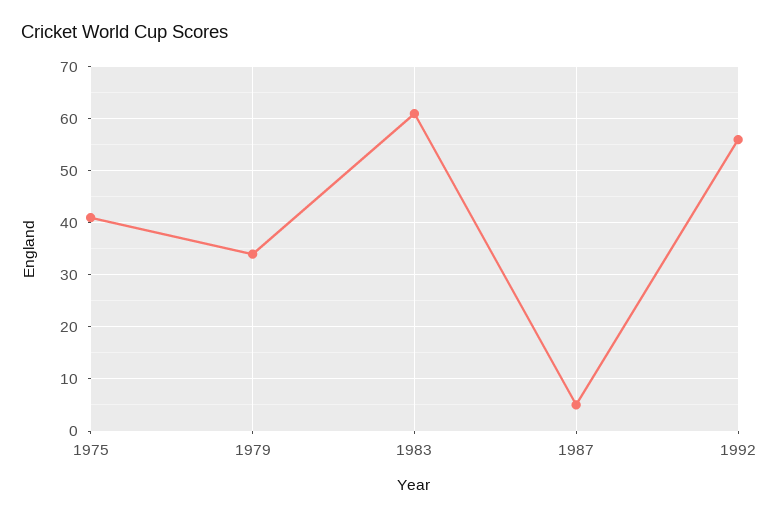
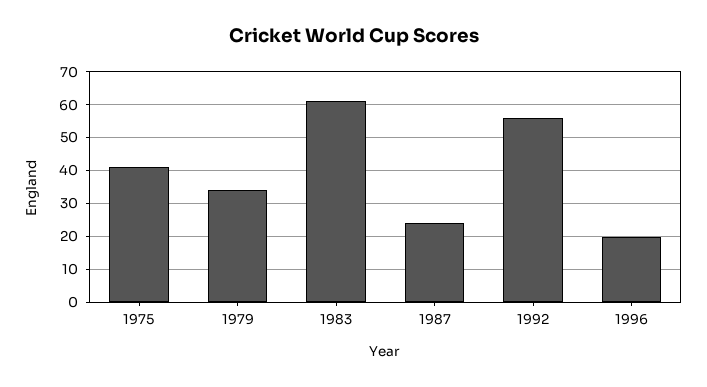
1987: 5 -> 25
1996: none -> 20

